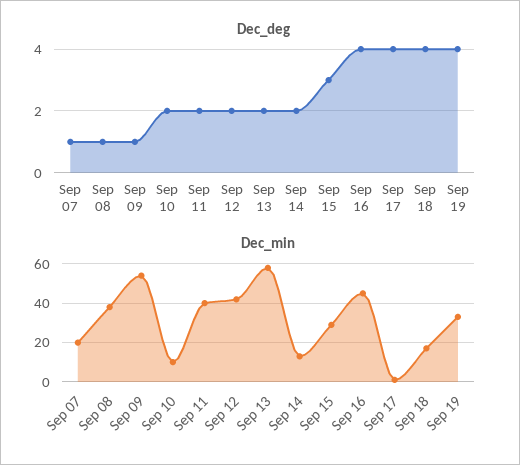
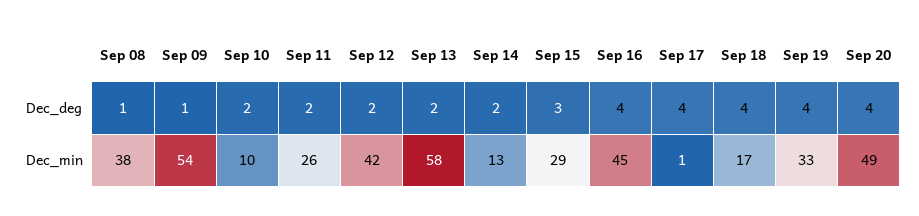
Dec_deg, Sep 07: 1 -> none
Dec_min, Sep 07: 20 -> none
Dec_min, Sep 11: 40 -> 26
Dec_deg, Sep 20: none -> 4
Dec_min, Sep 20: none -> 49

